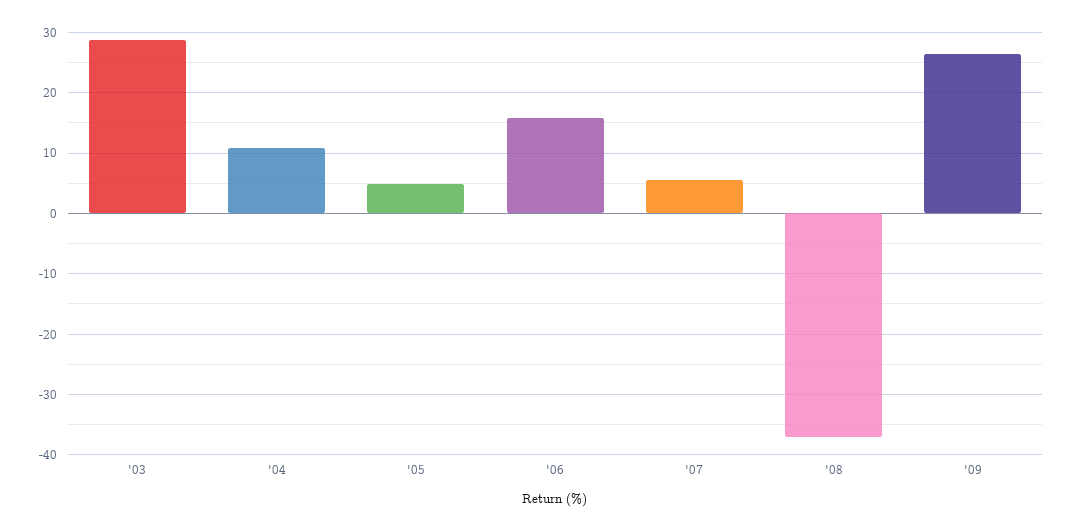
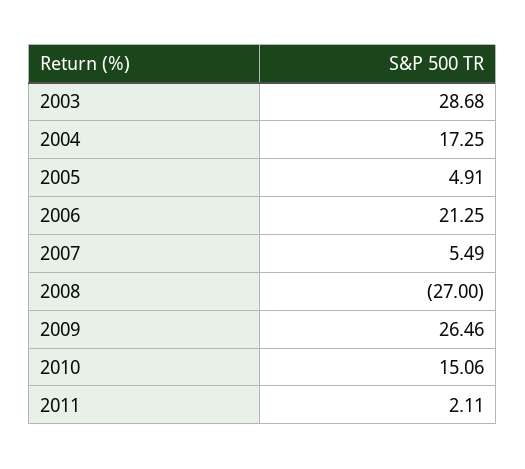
'04: 11 -> 17.25
'06: 16 -> 21.25
'08: -37 -> -27
2010: none -> 15.06
2011: none -> 2.11

